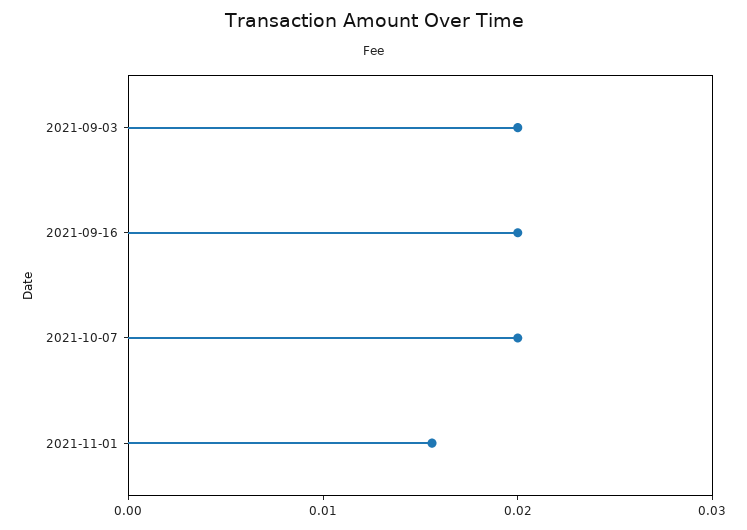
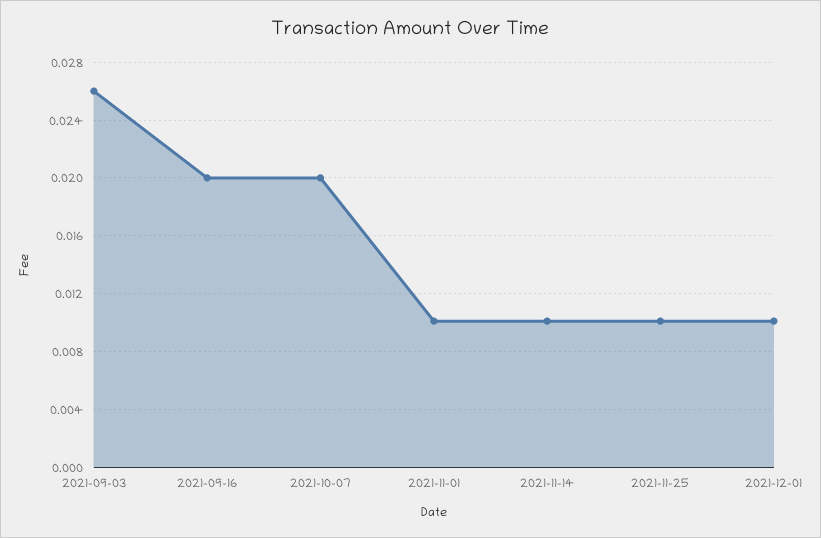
2021-09-03: 0.02 -> 0.026
2021-11-01: 0.016 -> 0.01
2021-11-14: none -> 0.01
2021-11-25: none -> 0.01
2021-12-01: none -> 0.01

